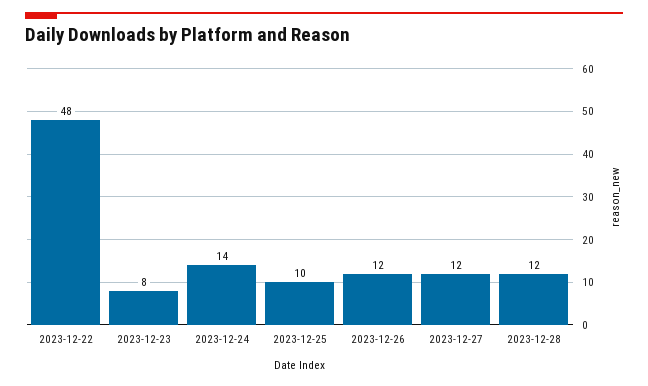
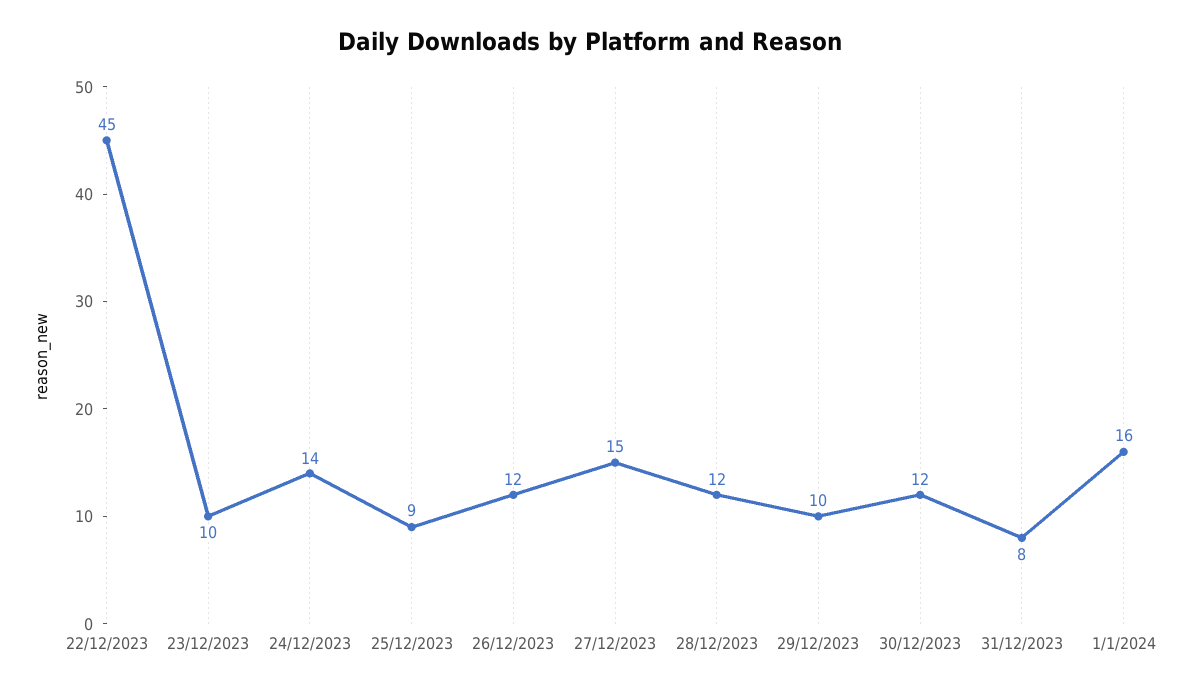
2023-12-22: 48 -> 45
2023-12-23: 8 -> 10
2023-12-25: 10 -> 9
2023-12-27: 12 -> 15
29/12/2023: none -> 10
30/12/2023: none -> 12
31/12/2023: none -> 8
1/1/2024: none -> 16

